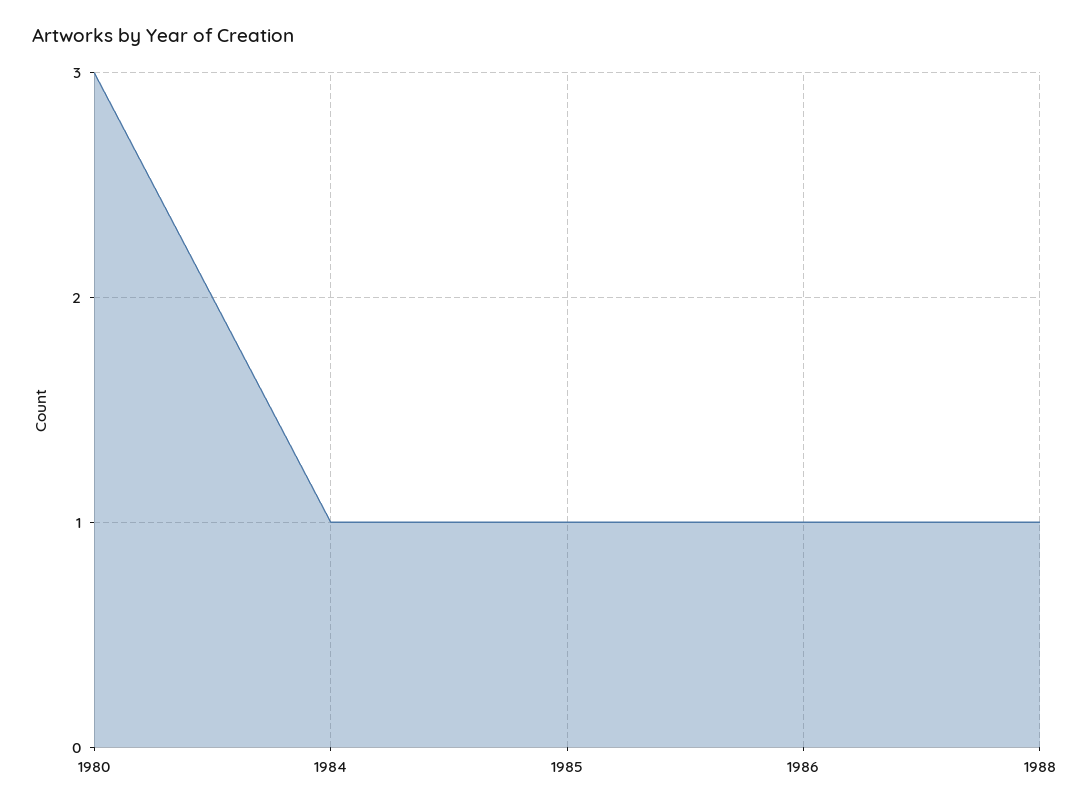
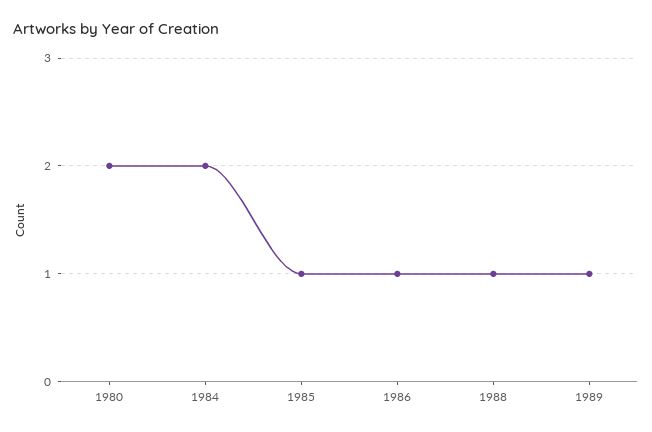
1980: 3 -> 2
1984: 1 -> 2
1989: none -> 1

